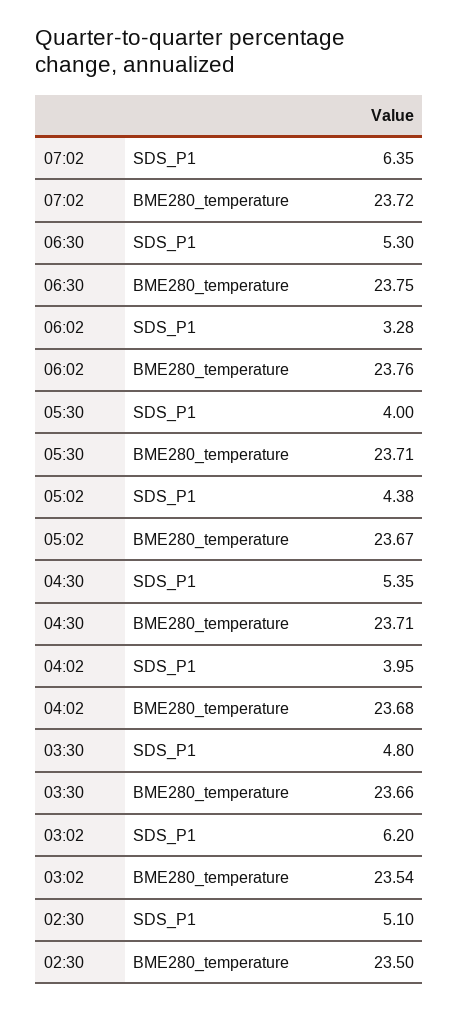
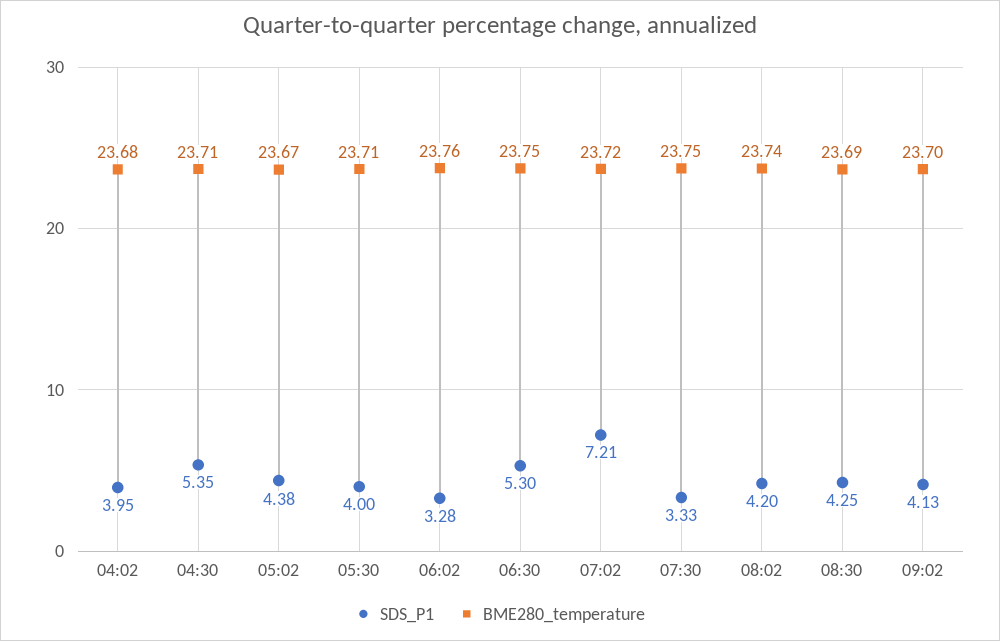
SDS_P1, 07:02: 6.35 -> 7.21
SDS_P1, 03:30: 4.8 -> none
BME280_temperature, 03:30: 23.66 -> none
SDS_P1, 03:02: 6.2 -> none
BME280_temperature, 03:02: 23.54 -> none
SDS_P1, 02:30: 5.1 -> none
BME280_temperature, 02:30: 23.5 -> none
SDS_P1, 07:30: none -> 3.33
BME280_temperature, 07:30: none -> 23.75
SDS_P1, 08:02: none -> 4.2
BME280_temperature, 08:02: none -> 23.74
SDS_P1, 08:30: none -> 4.25
BME280_temperature, 08:30: none -> 23.69
SDS_P1, 09:02: none -> 4.13
BME280_temperature, 09:02: none -> 23.7

